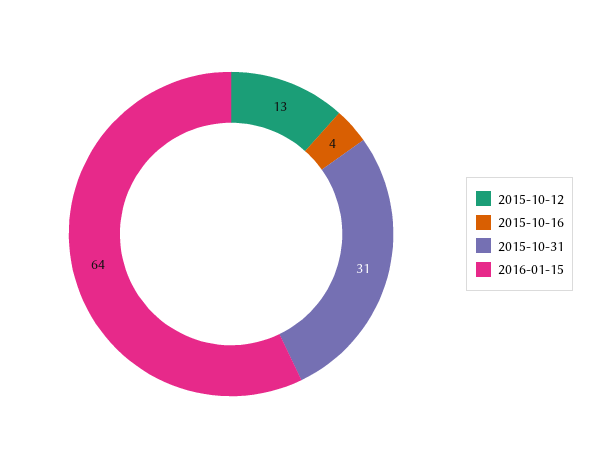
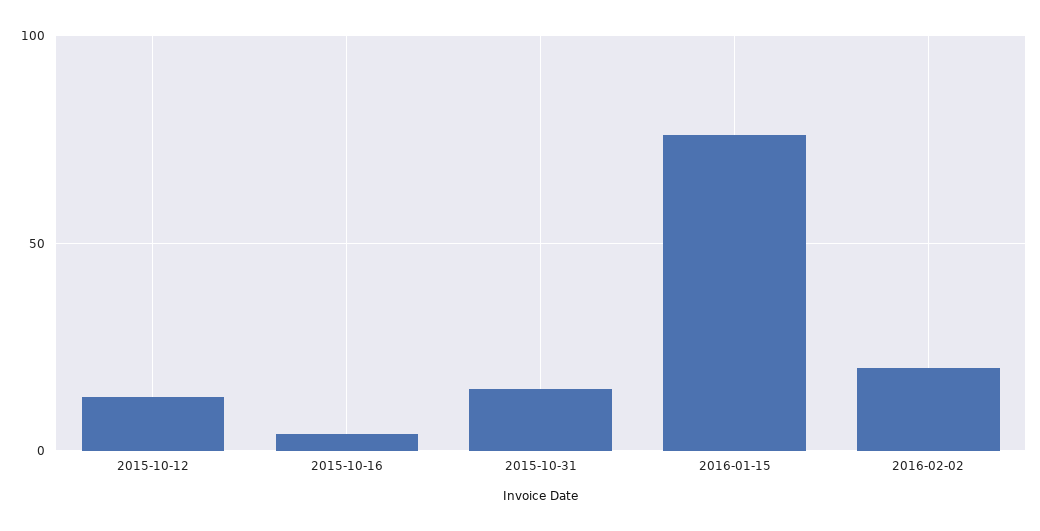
2015-10-31: 31 -> 15
2016-01-15: 64 -> 75
2016-02-02: none -> 20

